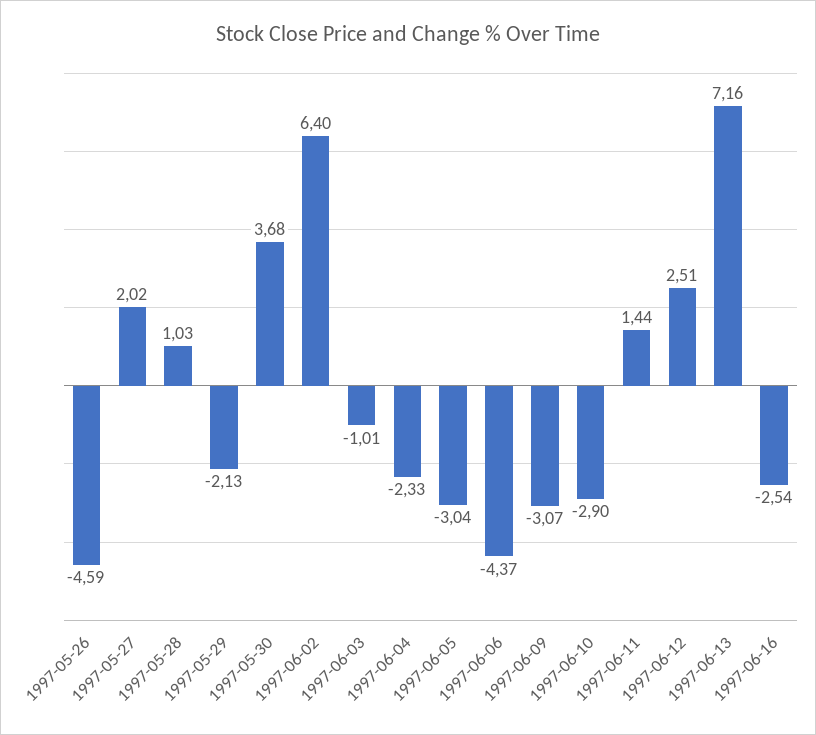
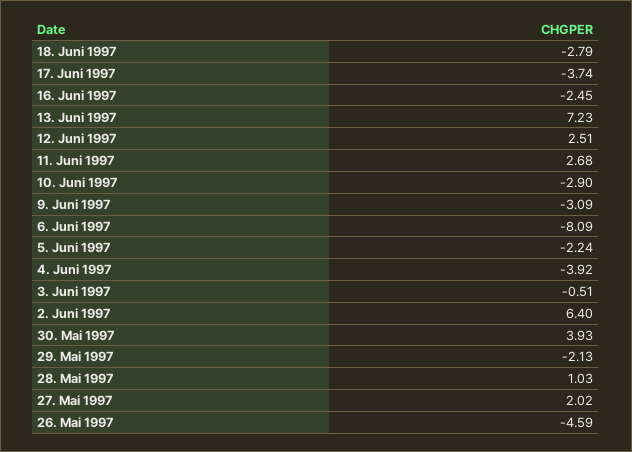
1997-05-30: 3.68 -> 3.93
1997-06-03: -1.01 -> -0.51
1997-06-04: -2.33 -> -3.92
1997-06-05: -3.04 -> -2.24
1997-06-06: -4.37 -> -8.09
1997-06-09: -3.07 -> -3.09
1997-06-11: 1.44 -> 2.68
1997-06-13: 7.16 -> 7.23
1997-06-16: -2.54 -> -2.45
18. Juni 1997: none -> -2.79
17. Juni 1997: none -> -3.74

